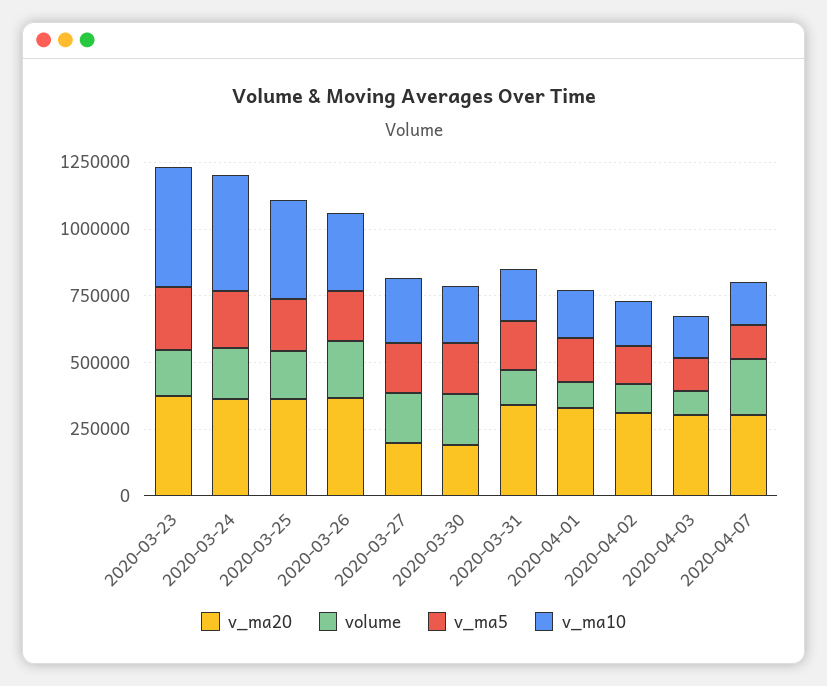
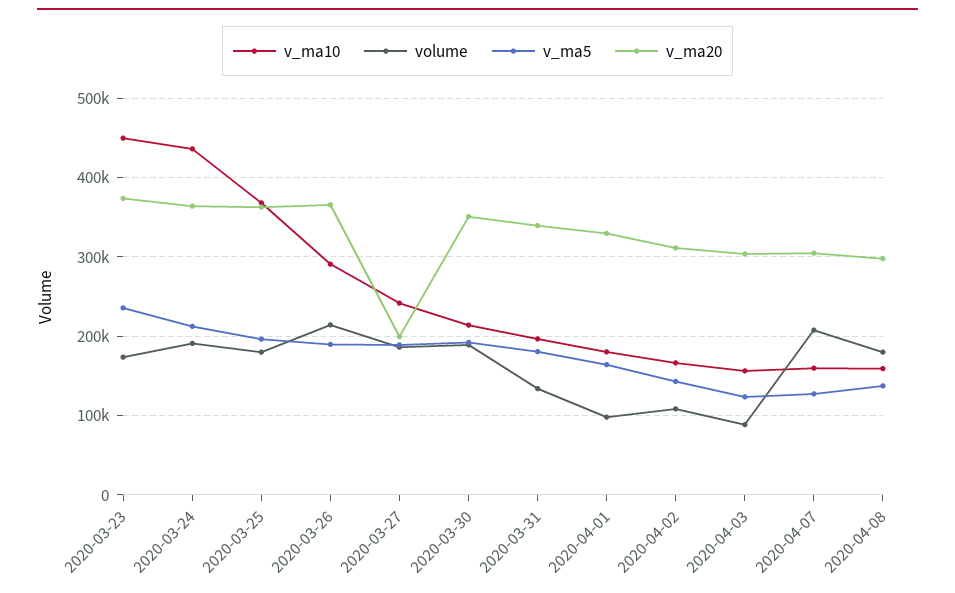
v_ma20, 2020-03-30: 200000 -> 350000
v_ma10, 2020-04-08: none -> 160000
volume, 2020-04-08: none -> 180000
v_ma5, 2020-04-08: none -> 140000
v_ma20, 2020-04-08: none -> 300000

